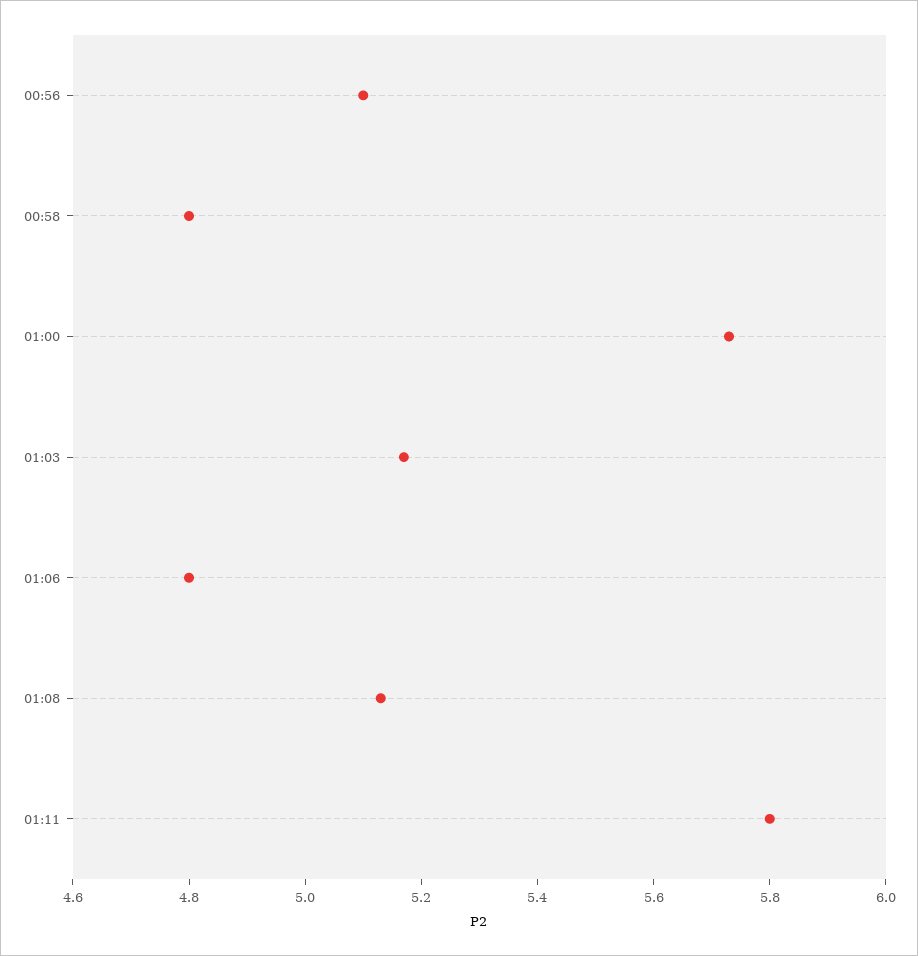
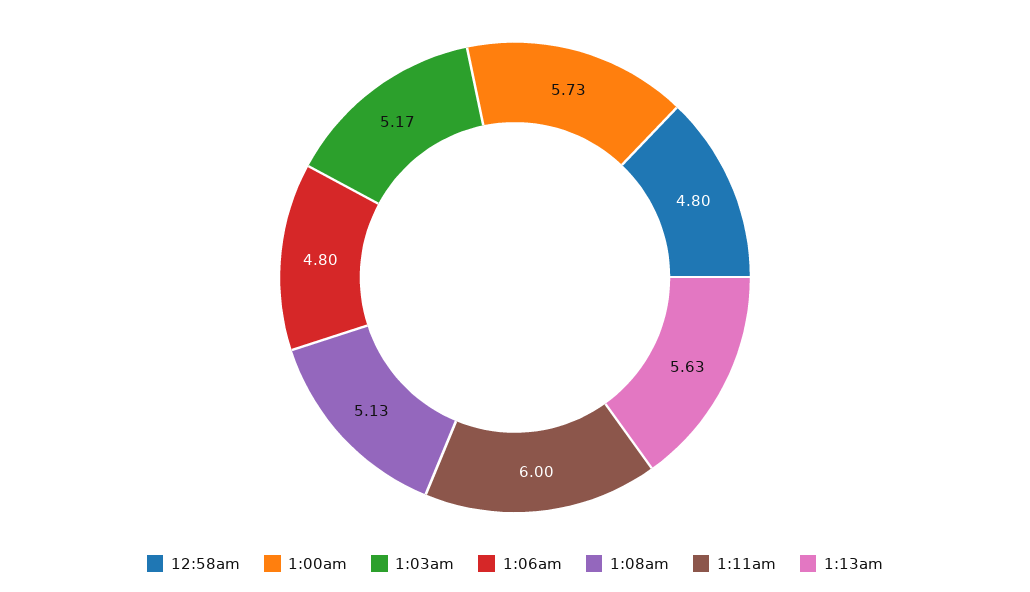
00:56: 5.1 -> none
01:11: 5.8 -> 6
1:13am: none -> 5.63

